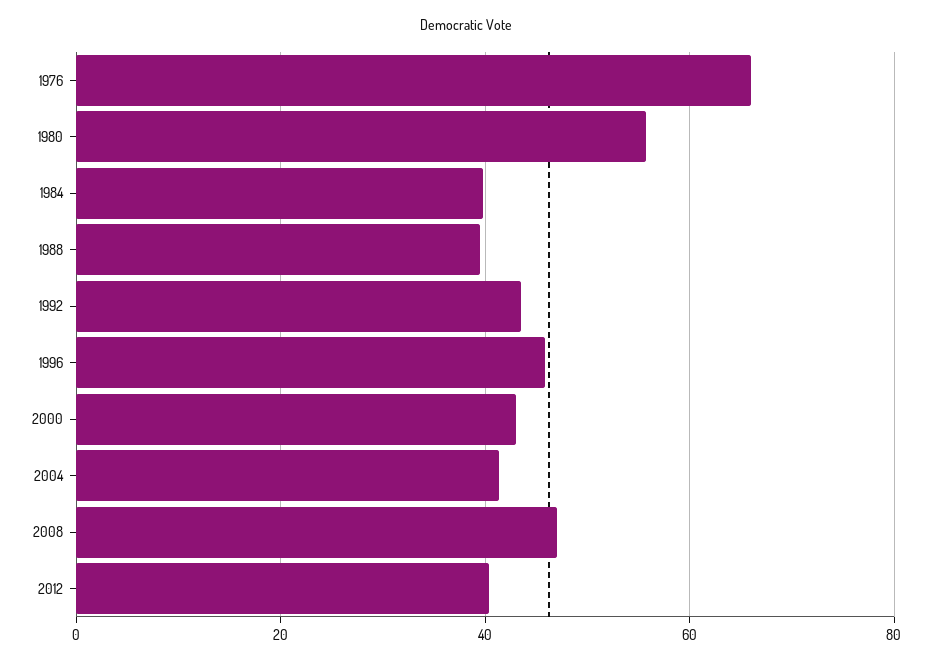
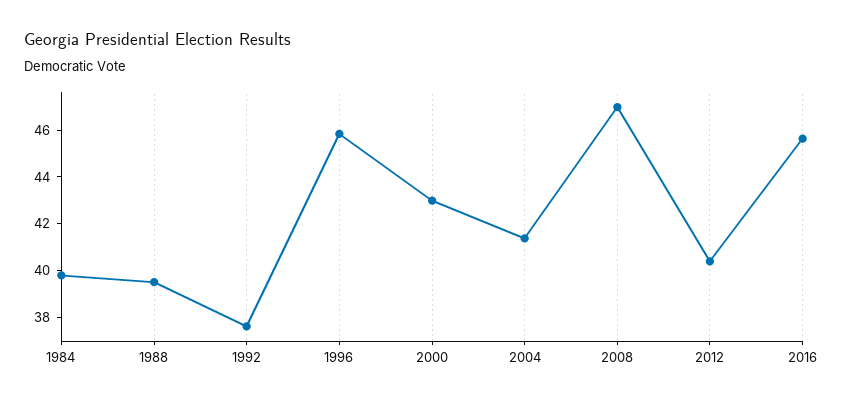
1976: 66 -> none
1980: 56 -> none
1992: 44 -> 37.5
2016: none -> 45.5

